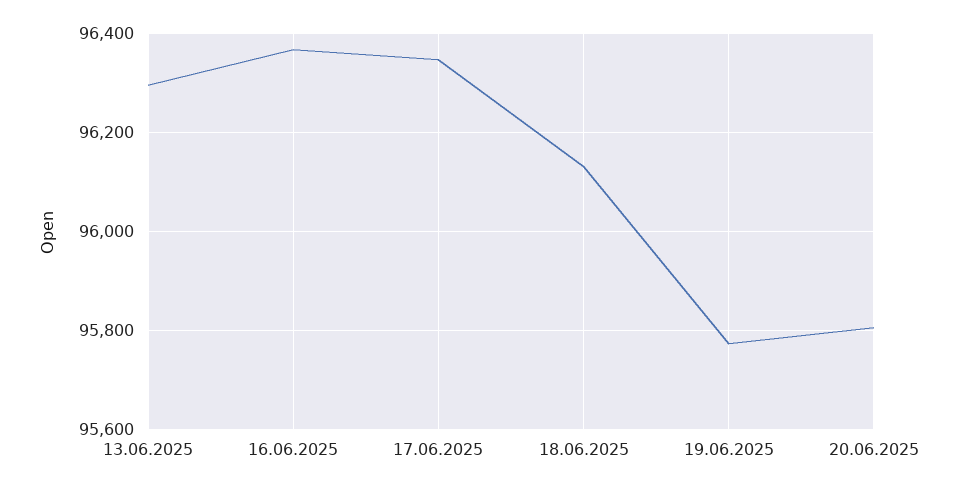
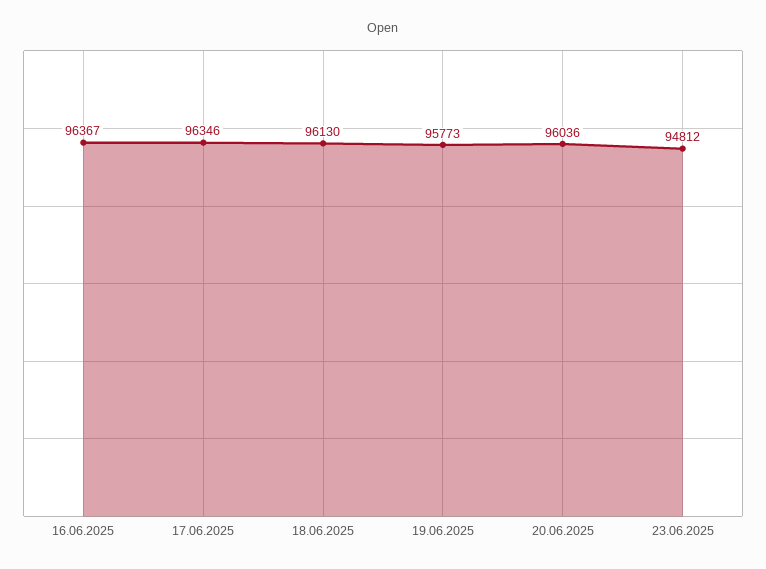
13.06.2025: 96300 -> none
20.06.2025: 95800 -> 96036
23.06.2025: none -> 94812

